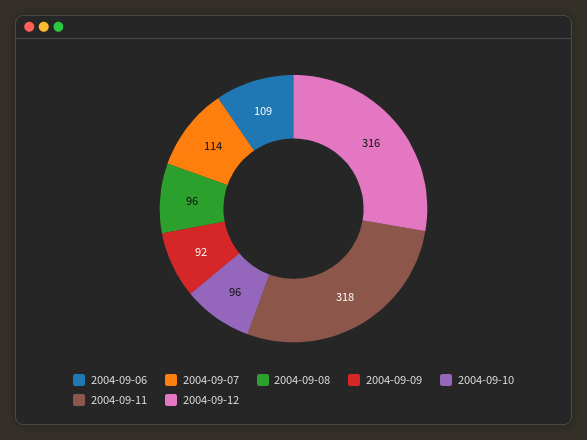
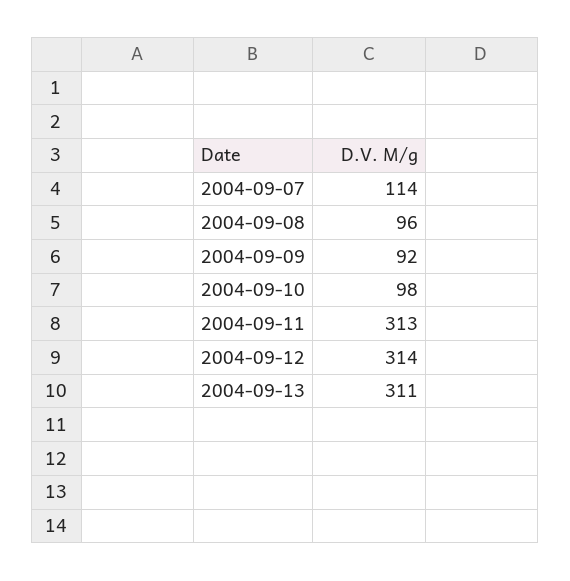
2004-09-06: 109 -> none
2004-09-10: 96 -> 98
2004-09-11: 318 -> 313
2004-09-12: 316 -> 314
2004-09-13: none -> 311

